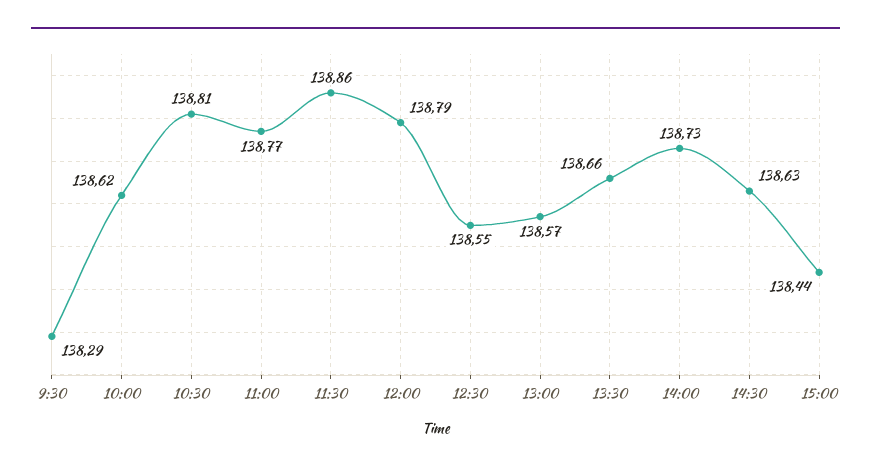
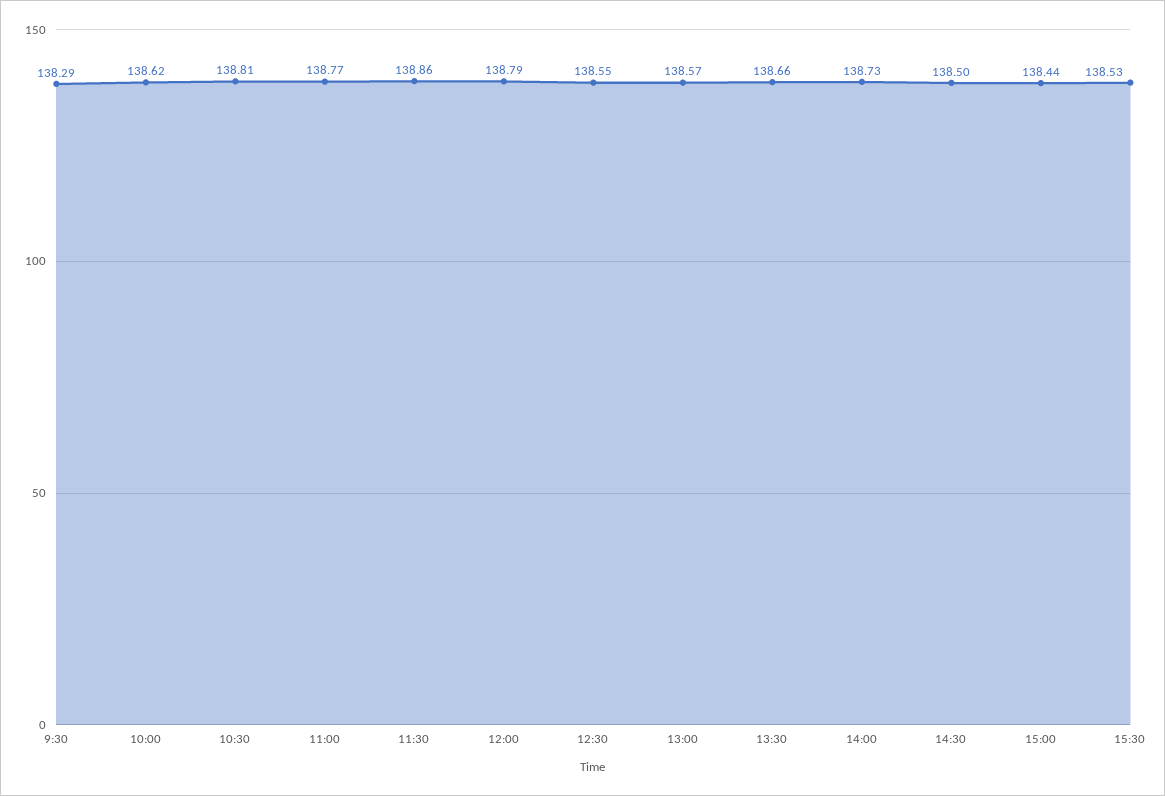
14:30: 138.63 -> 138.5
15:30: none -> 138.53

